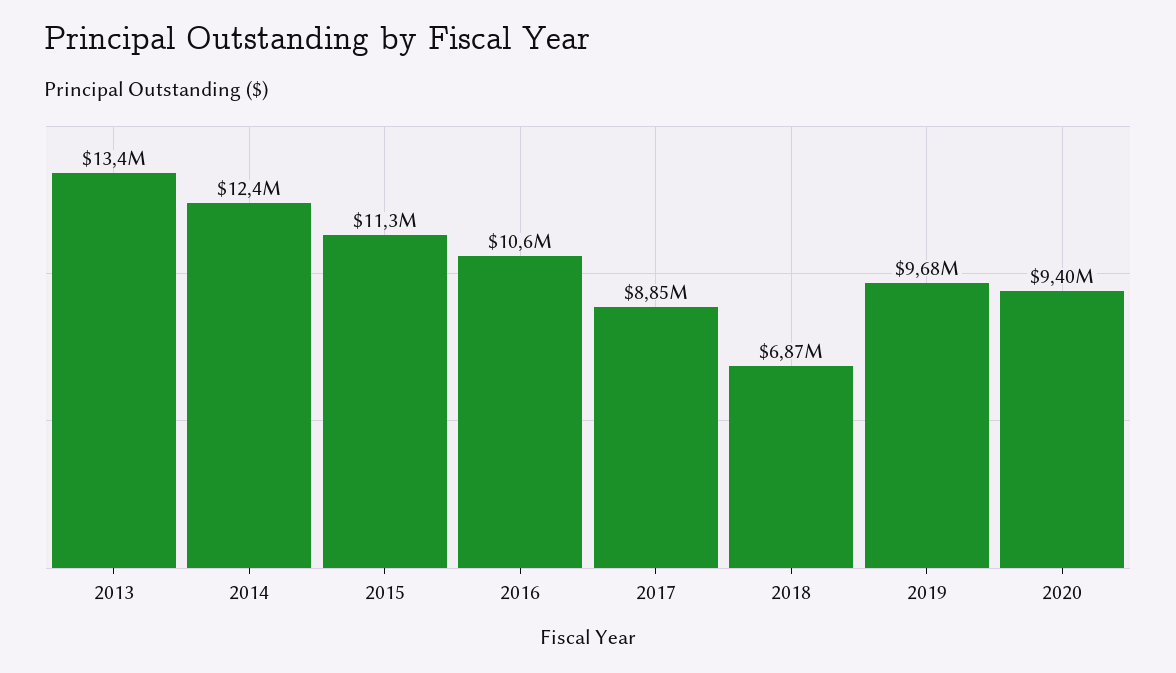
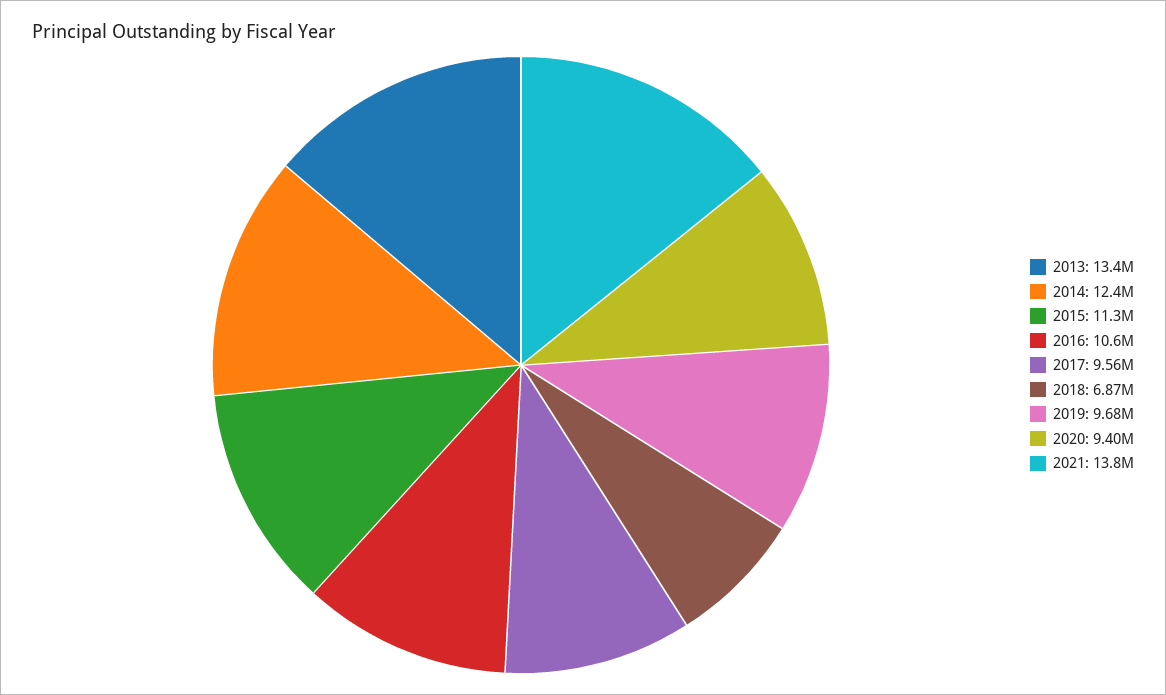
2017: 8850000 -> 9560000
2021: none -> 13800000

